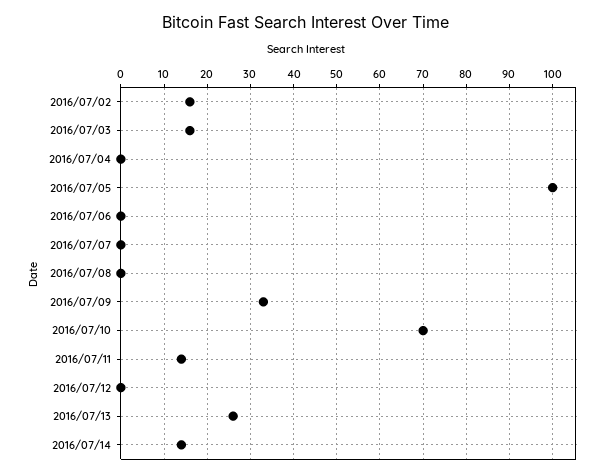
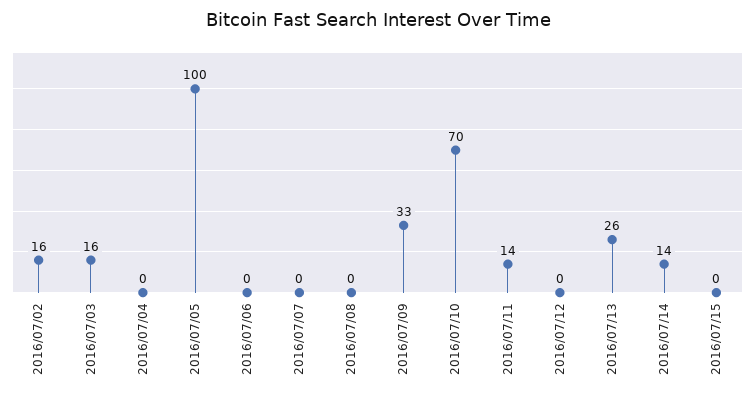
2016/07/15: none -> 0

